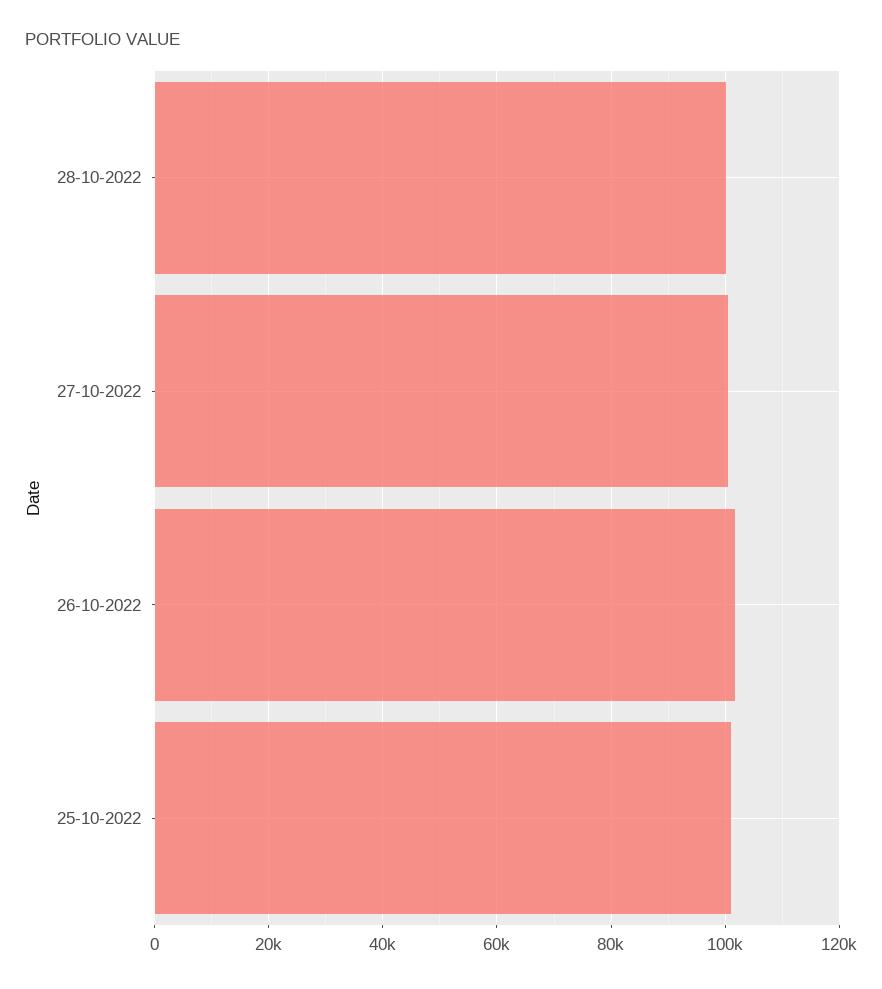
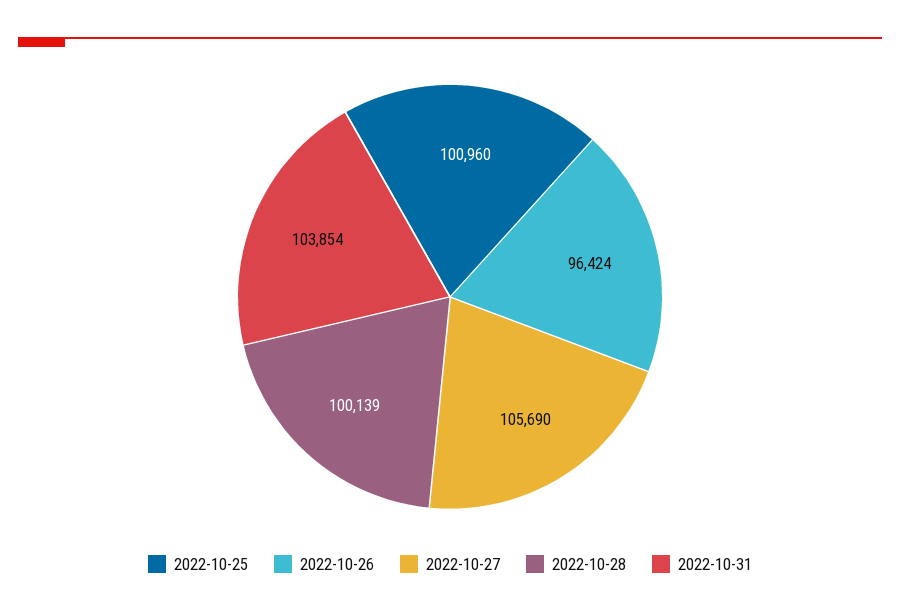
27-10-2022: 100000 -> 105690
26-10-2022: 102000 -> 96424
2022-10-31: none -> 103854

